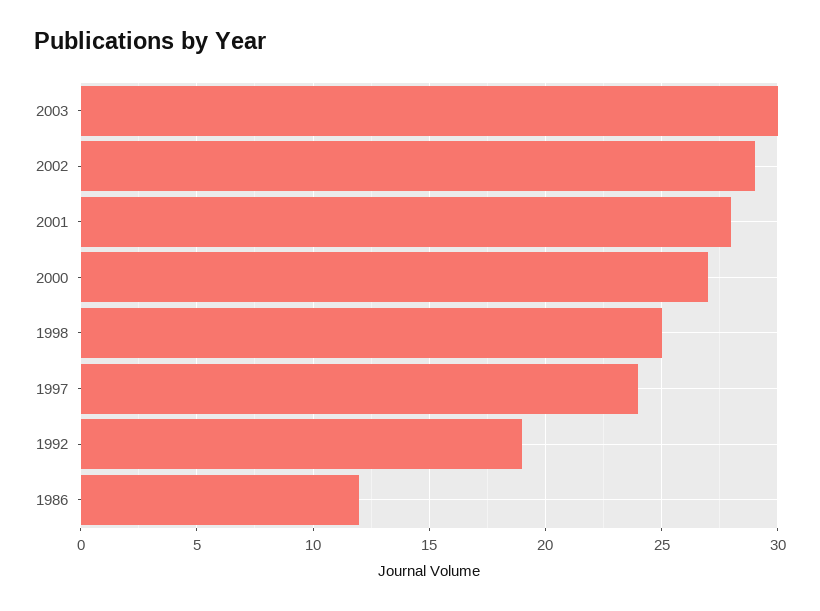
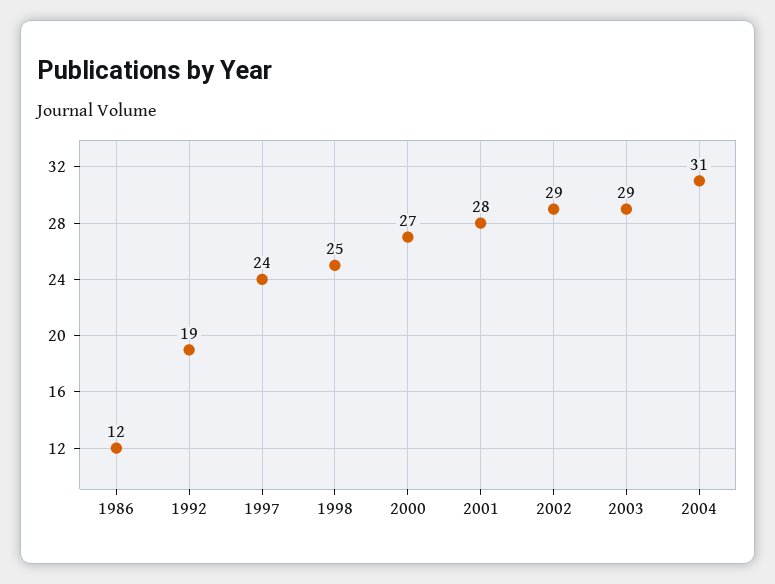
2003: 30 -> 29
2004: none -> 31

